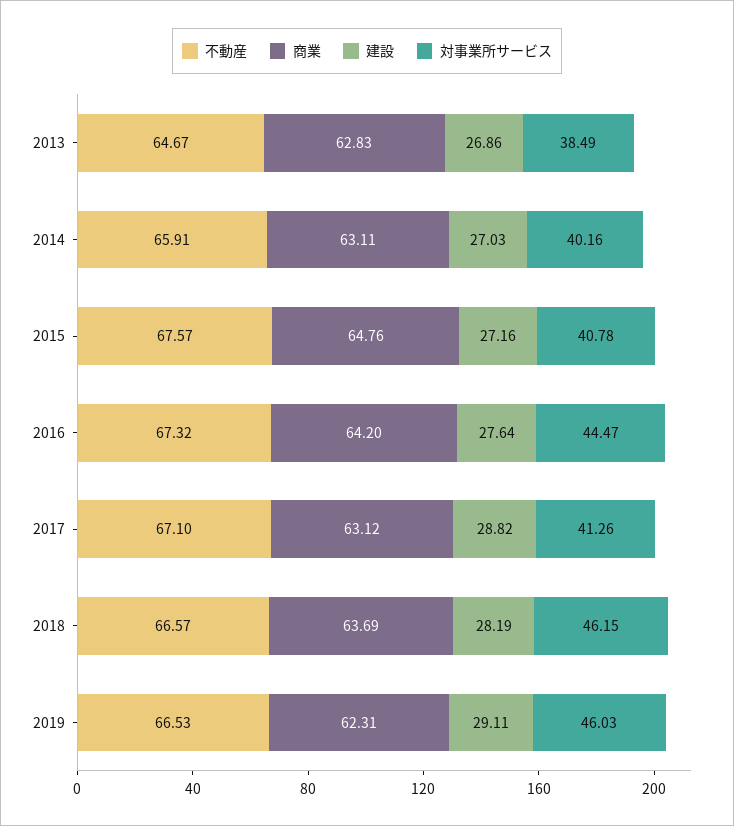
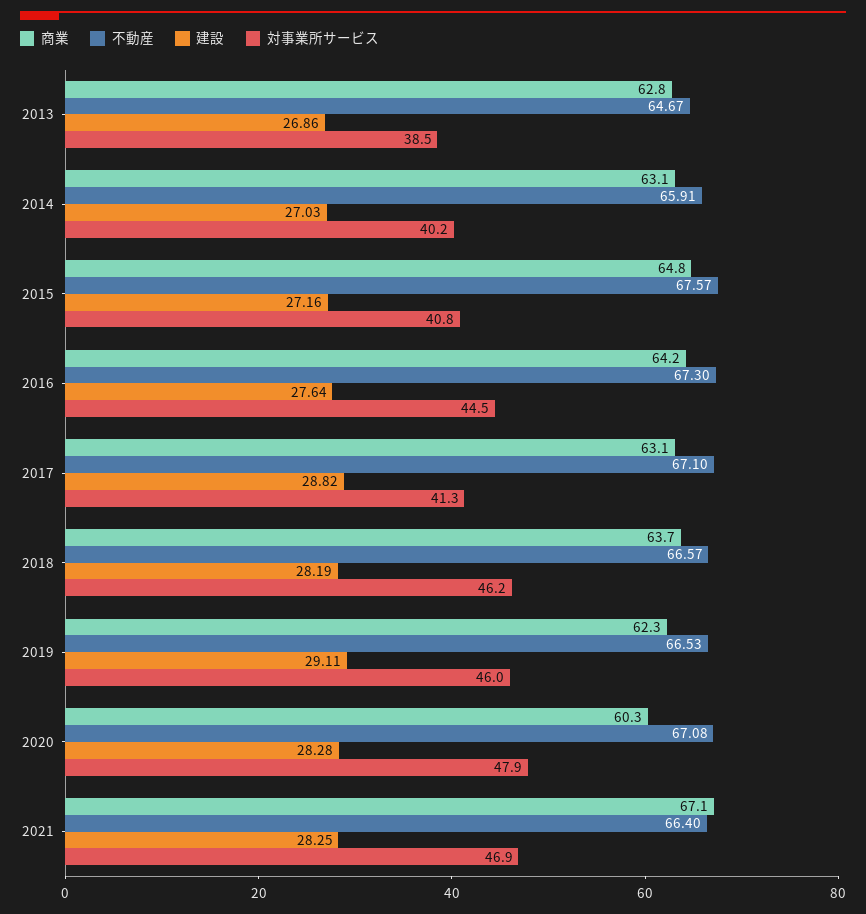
不動産, 2016: 67.32 -> 67.3
商業, 2020: none -> 60.3
不動産, 2020: none -> 67.08
建設, 2020: none -> 28.28
対事業所サービス, 2020: none -> 47.9
商業, 2021: none -> 67.1
不動産, 2021: none -> 66.4
建設, 2021: none -> 28.25
対事業所サービス, 2021: none -> 46.9

